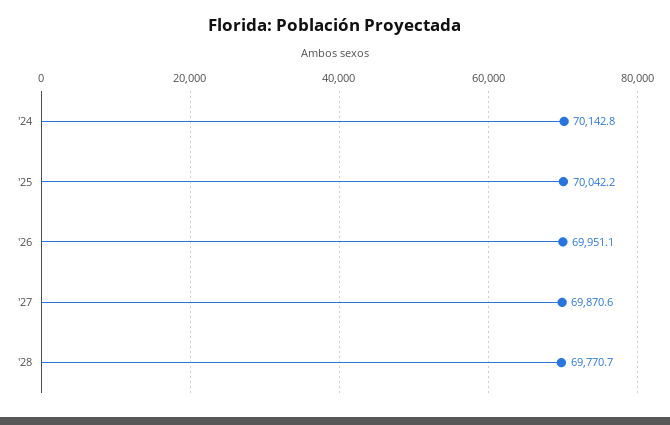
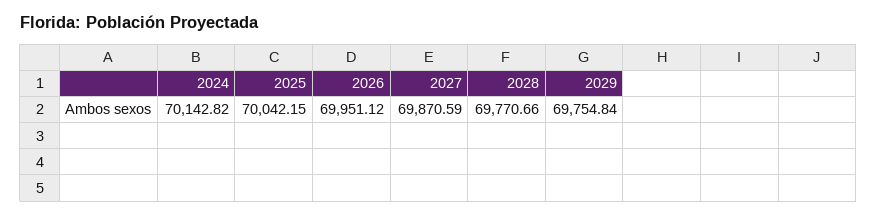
2029: none -> 69754.84

